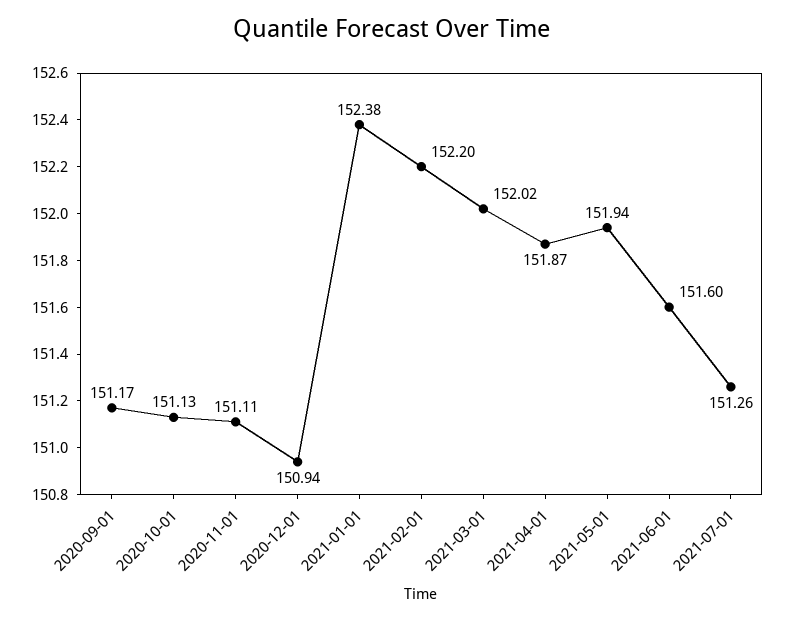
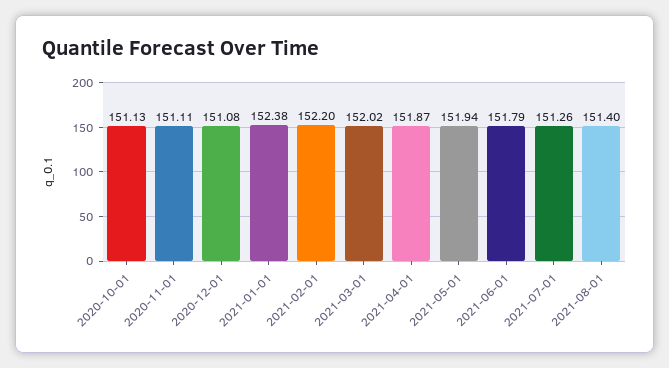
2020-09-01: 151.17 -> none
2020-12-01: 150.94 -> 151.08
2021-06-01: 151.6 -> 151.79
2021-08-01: none -> 151.4

